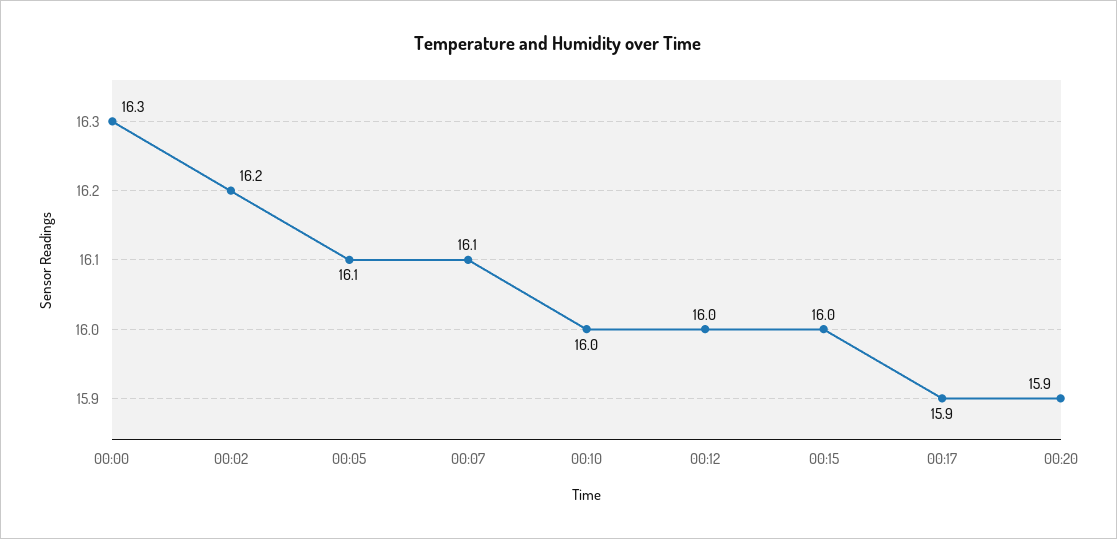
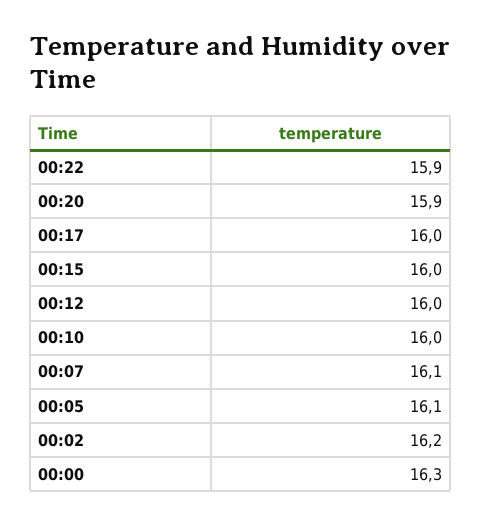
00:17: 15.9 -> 16
00:22: none -> 15.9

